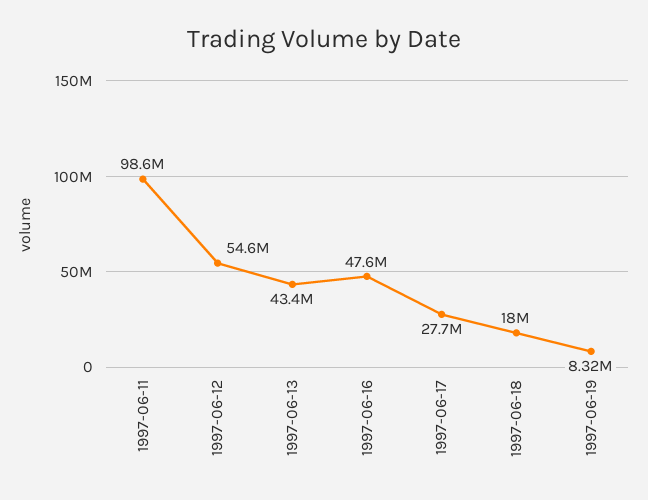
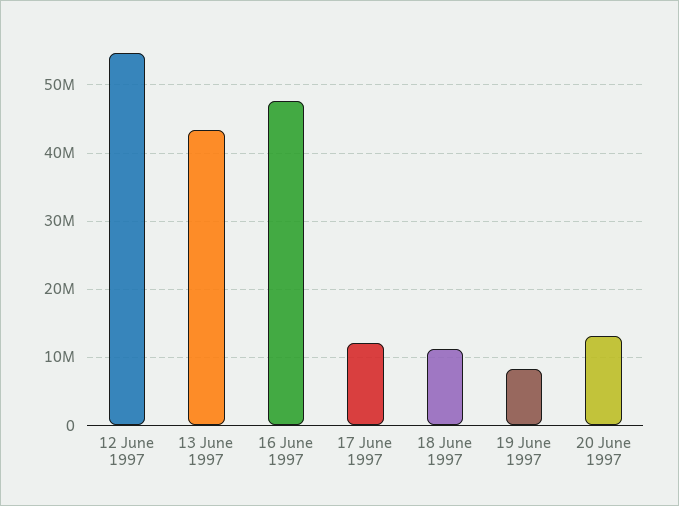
1997-06-11: 98600000 -> none
1997-06-17: 27700000 -> 12000000
1997-06-18: 18000000 -> 11000000
20 June 1997: none -> 13000000

